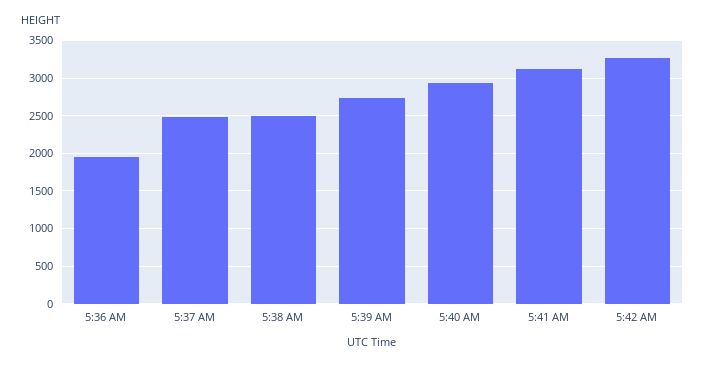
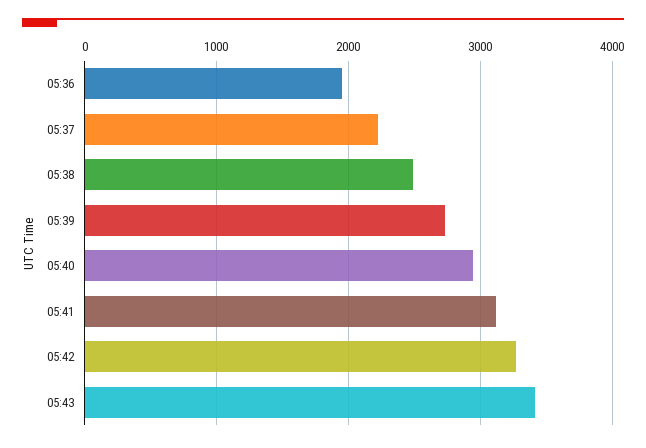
5:37 AM: 2500 -> 2200
05:43: none -> 3400

